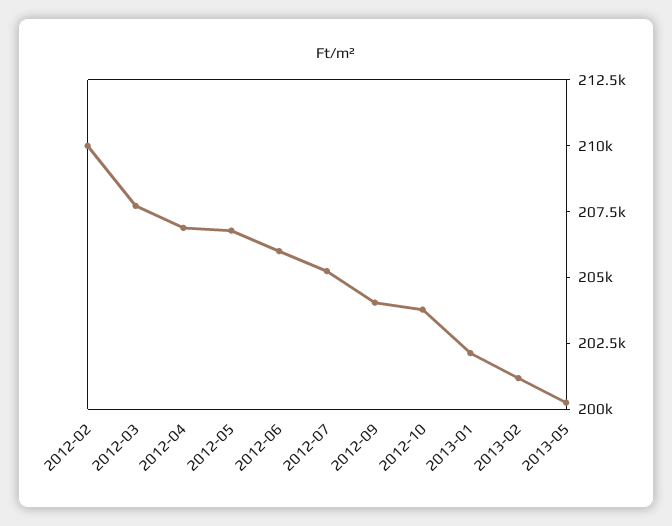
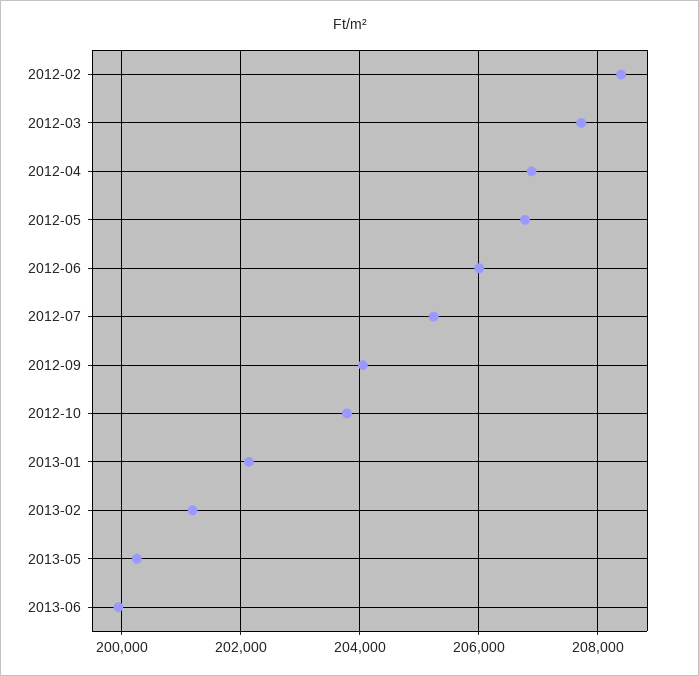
2012-02: 210000 -> 208400
2013-06: none -> 200000

